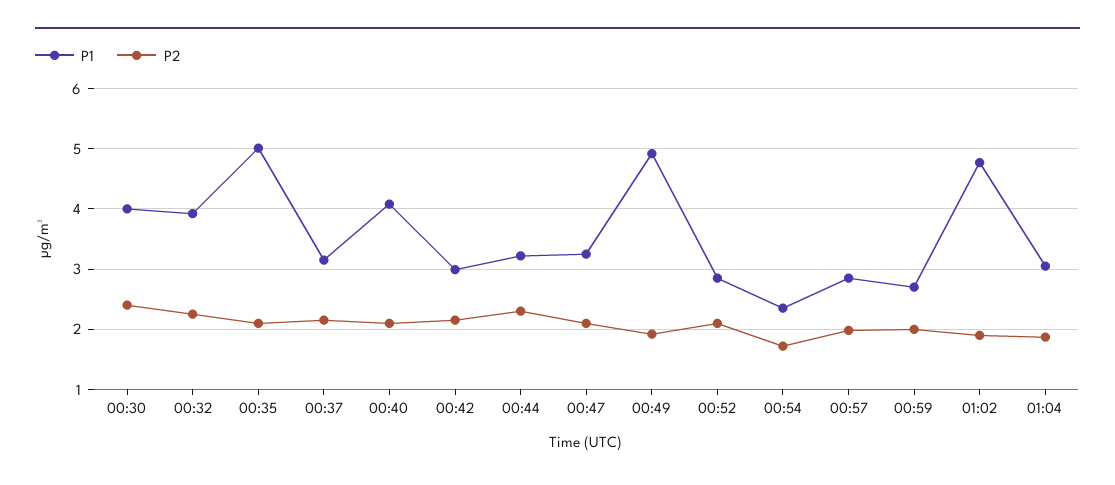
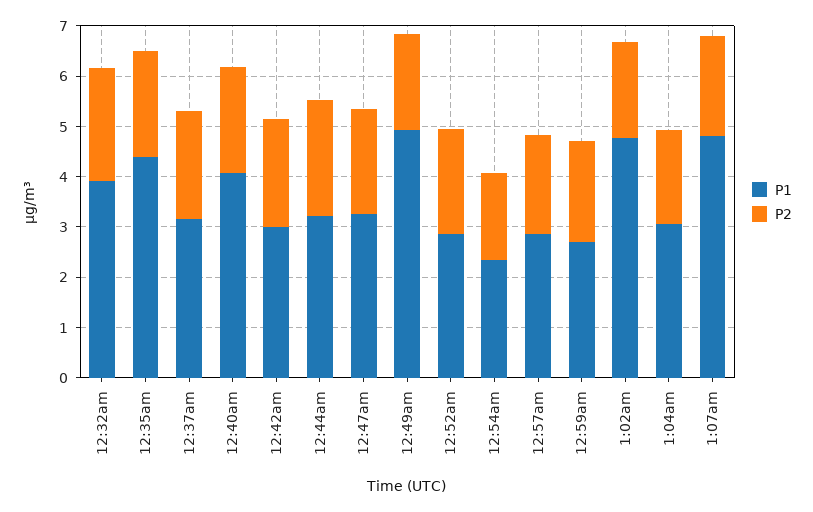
P1, 00:30: 4 -> none
P2, 00:30: 2.4 -> none
P1, 00:35: 5 -> 4.4
P1, 1:07am: none -> 4.8
P2, 1:07am: none -> 2

